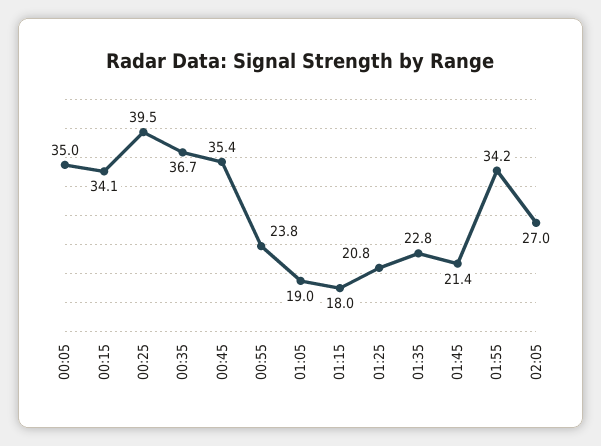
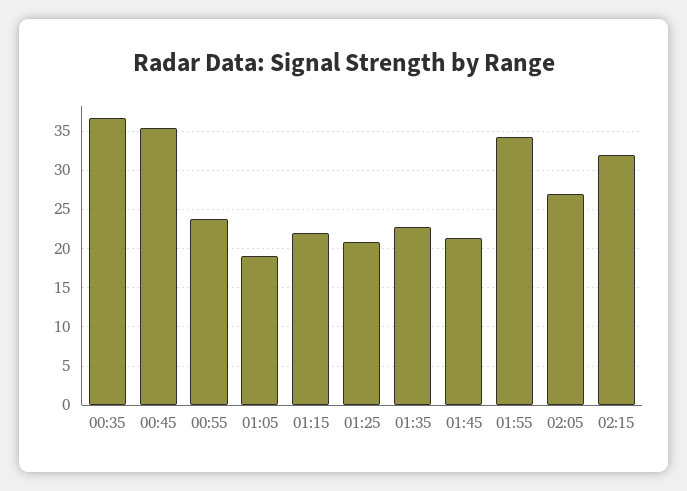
00:05: 35 -> none
00:15: 34.1 -> none
00:25: 39.5 -> none
01:15: 18 -> 22
02:15: none -> 32

